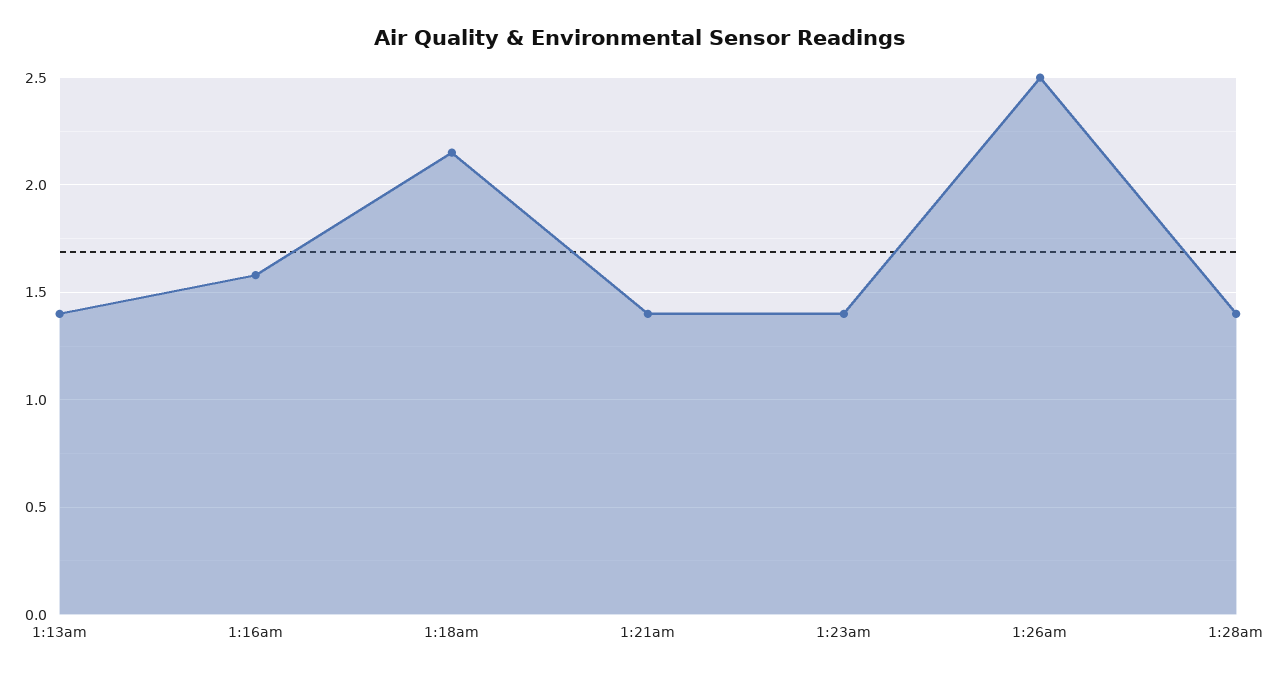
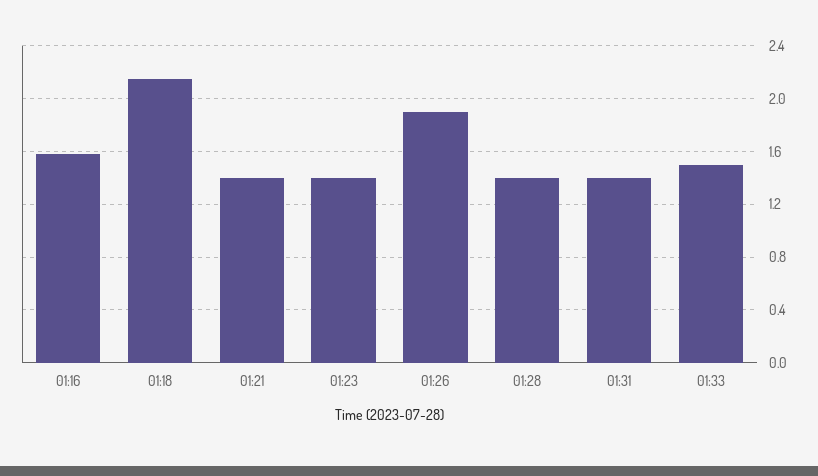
1:13am: 1.4 -> none
1:26am: 2.5 -> 1.9
01:31: none -> 1.4
01:33: none -> 1.5

